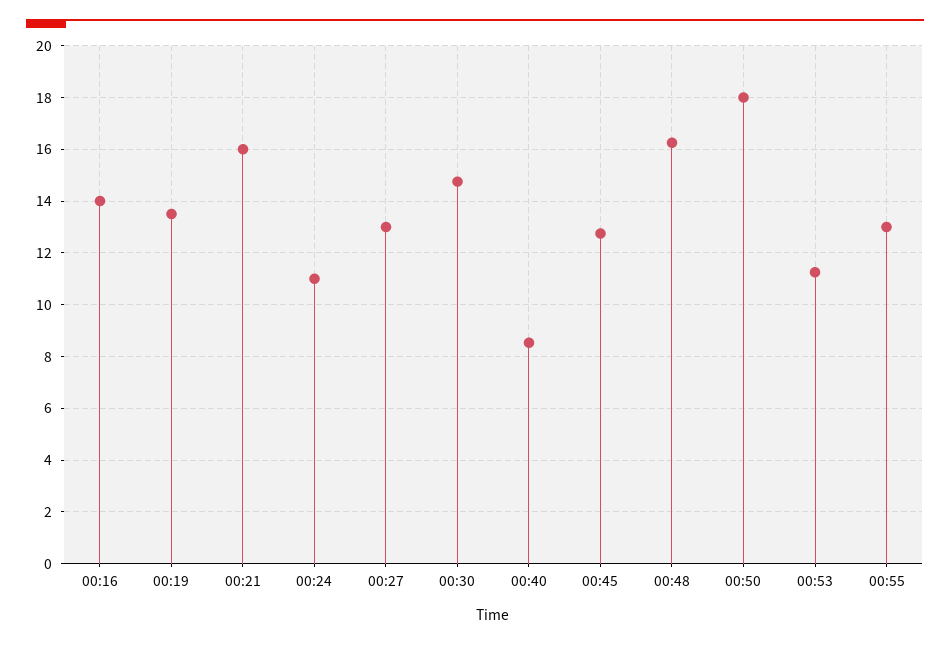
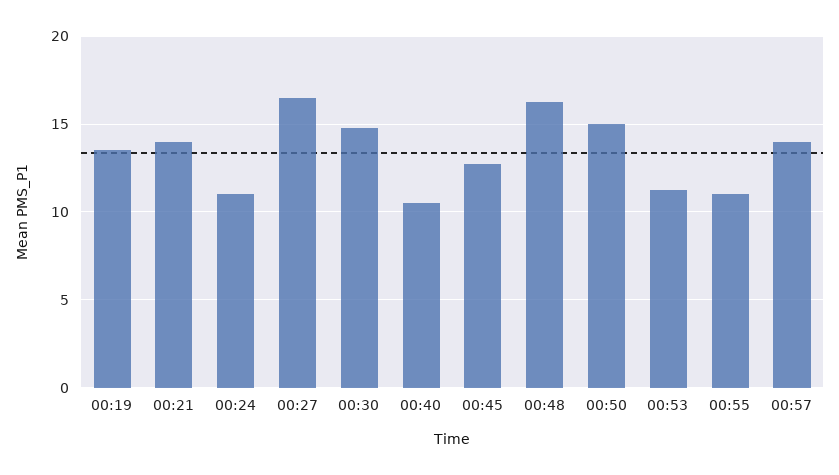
00:16: 14 -> none
00:21: 16 -> 14
00:27: 13 -> 16.5
00:40: 8.5 -> 10.5
00:50: 18 -> 15
00:55: 13 -> 11
00:57: none -> 14

